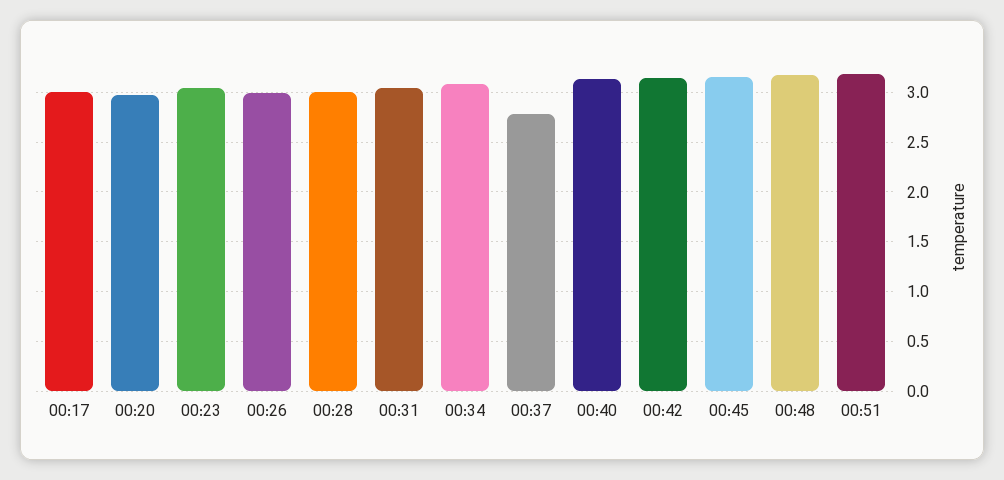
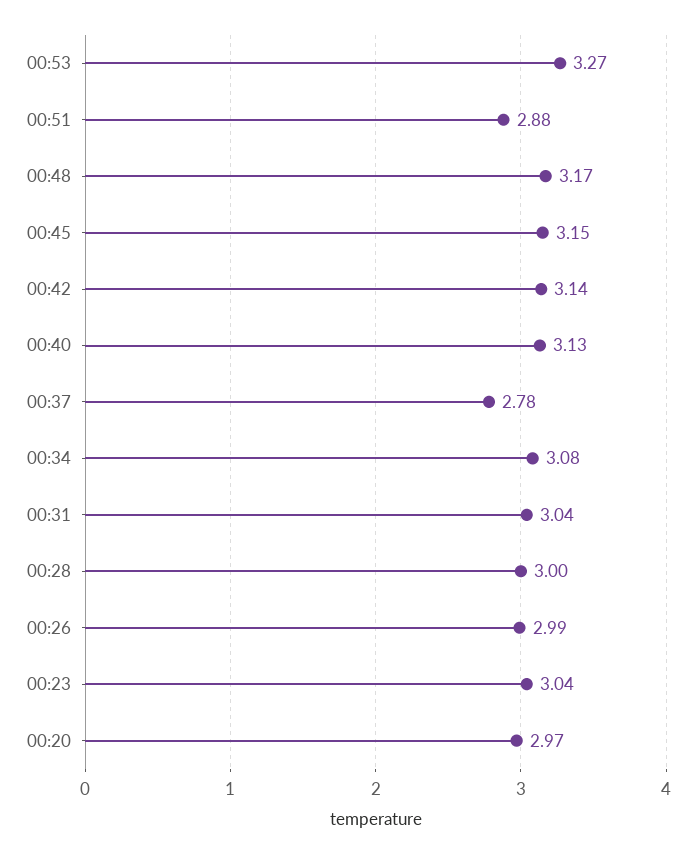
00:17: 3 -> none
00:51: 3.2 -> 2.88
00:53: none -> 3.27

